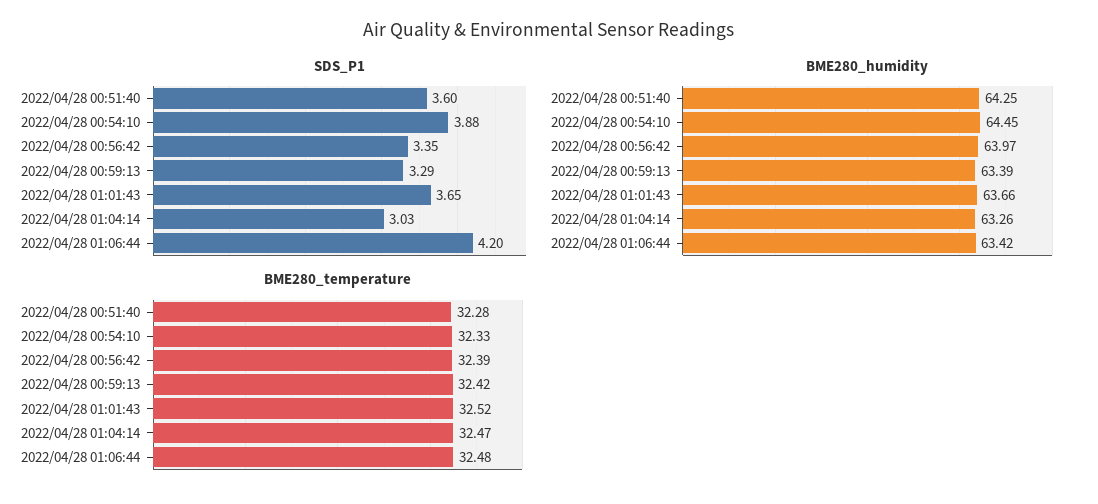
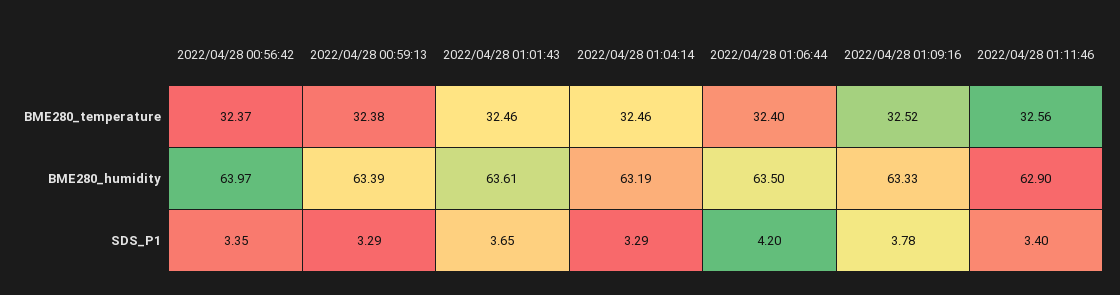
SDS_P1, 2022/04/28 00:51:40: 3.6 -> none
SDS_P1, 2022/04/28 00:54:10: 3.88 -> none
SDS_P1, 2022/04/28 01:04:14: 3.03 -> 3.29
BME280_humidity, 2022/04/28 00:51:40: 64.25 -> none
BME280_humidity, 2022/04/28 00:54:10: 64.45 -> none
BME280_humidity, 2022/04/28 01:01:43: 63.66 -> 63.61
BME280_humidity, 2022/04/28 01:04:14: 63.26 -> 63.19
BME280_humidity, 2022/04/28 01:06:44: 63.42 -> 63.5
BME280_temperature, 2022/04/28 00:51:40: 32.28 -> none
BME280_temperature, 2022/04/28 00:54:10: 32.33 -> none
BME280_temperature, 2022/04/28 00:56:42: 32.39 -> 32.37
BME280_temperature, 2022/04/28 00:59:13: 32.42 -> 32.38
BME280_temperature, 2022/04/28 01:01:43: 32.52 -> 32.46
BME280_temperature, 2022/04/28 01:04:14: 32.47 -> 32.46
BME280_temperature, 2022/04/28 01:06:44: 32.48 -> 32.4
BME280_temperature, 2022/04/28 01:09:16: none -> 32.52
BME280_temperature, 2022/04/28 01:11:46: none -> 32.56
BME280_humidity, 2022/04/28 01:09:16: none -> 63.33
BME280_humidity, 2022/04/28 01:11:46: none -> 62.9
SDS_P1, 2022/04/28 01:09:16: none -> 3.78
SDS_P1, 2022/04/28 01:11:46: none -> 3.4

